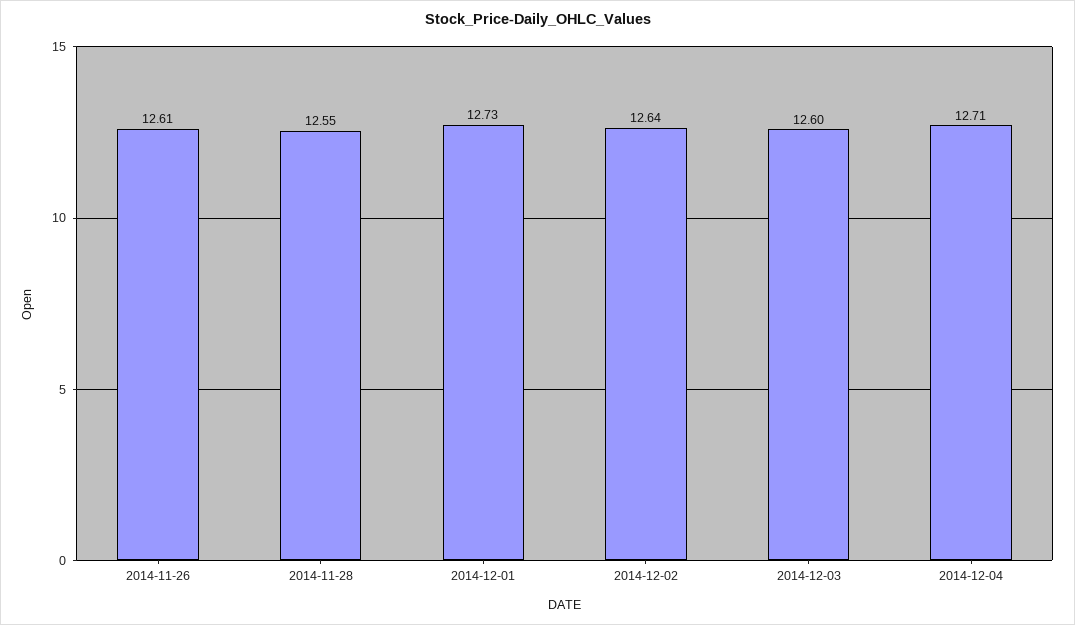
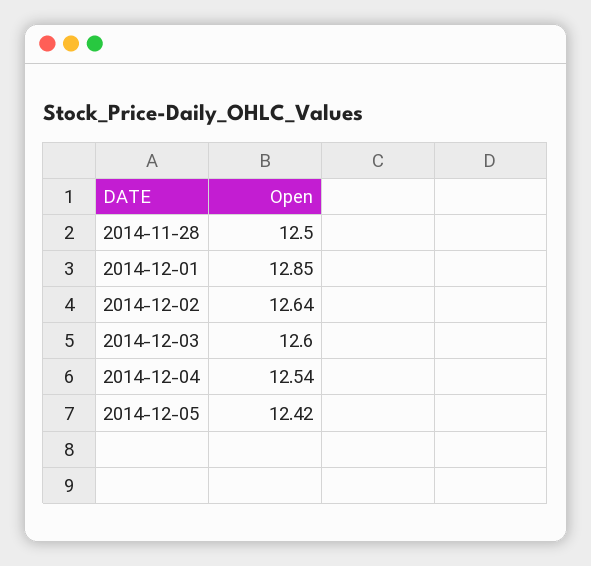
2014-11-26: 12.61 -> none
2014-11-28: 12.55 -> 12.5
2014-12-01: 12.73 -> 12.85
2014-12-04: 12.71 -> 12.54
2014-12-05: none -> 12.42

